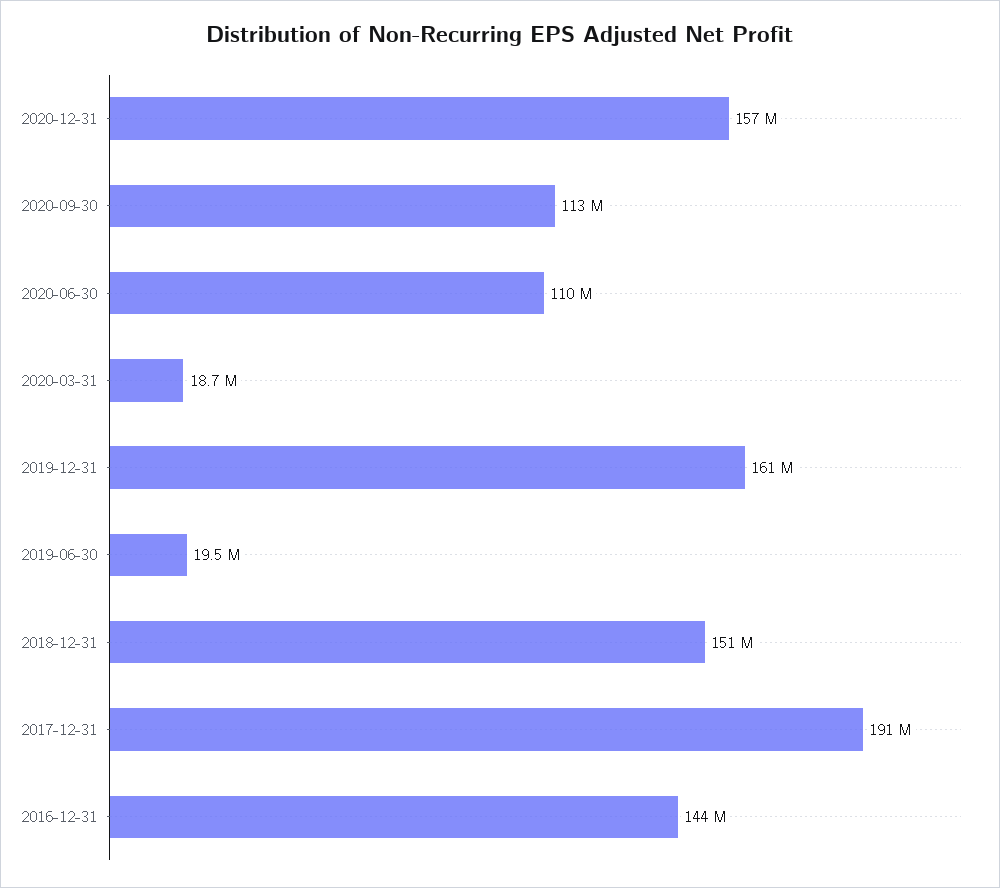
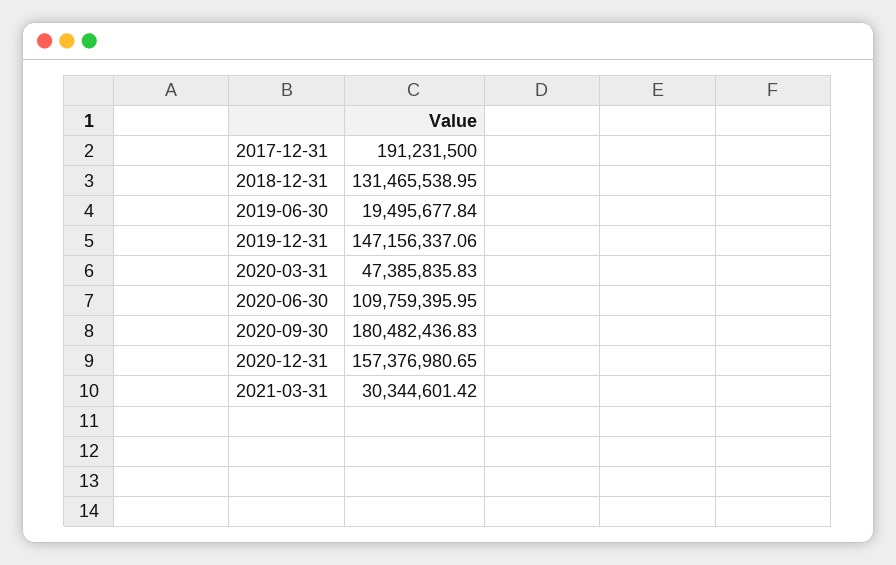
2020-09-30: 113000000 -> 180482436.83
2020-03-31: 18700000 -> 47385835.83
2019-12-31: 161000000 -> 147156337.06
2018-12-31: 151000000 -> 131465538.95
2016-12-31: 144000000 -> none
2021-03-31: none -> 30344601.42

